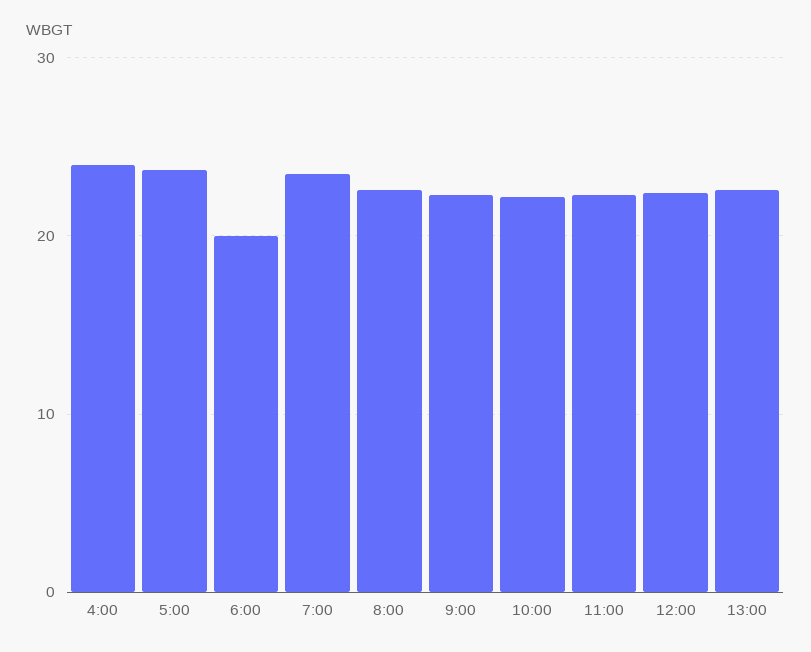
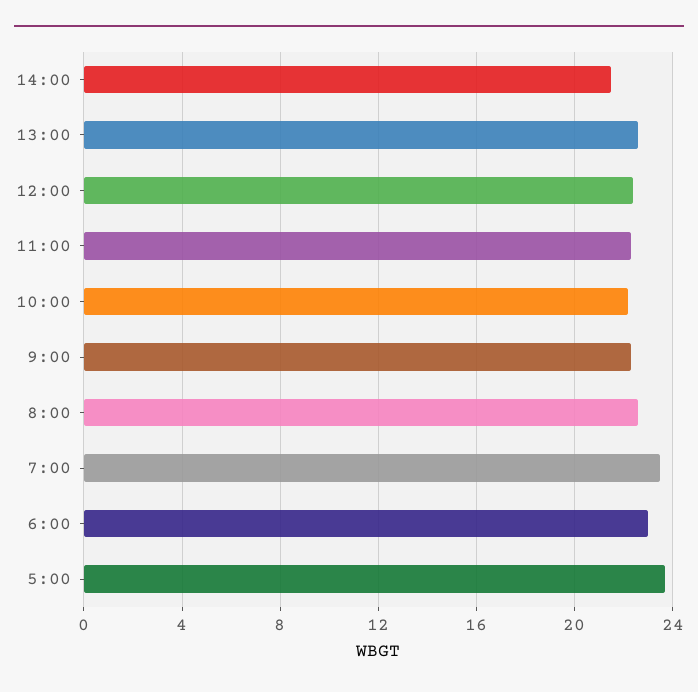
4:00: 24 -> none
6:00: 20 -> 23
14:00: none -> 21.5

